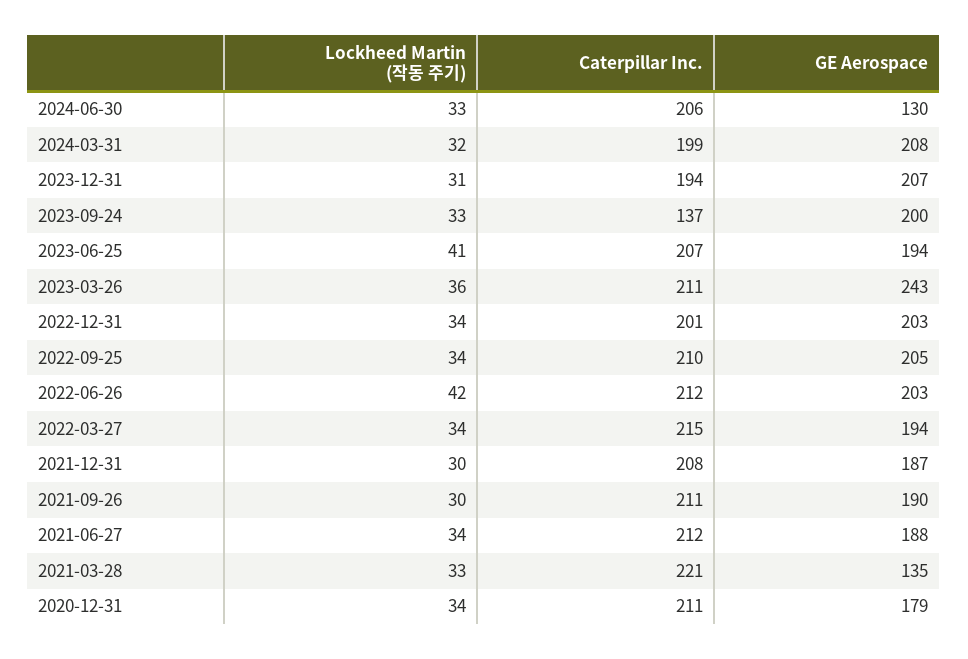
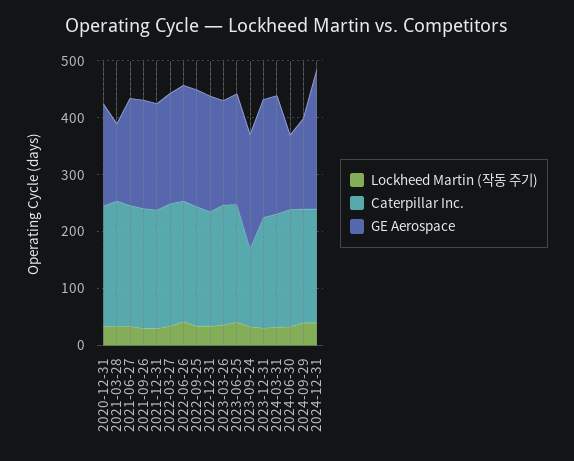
GE Aerospace, 2023-03-26: 243 -> 180
Lockheed Martin (작동 주기), 2024-09-29: none -> 40
Caterpillar Inc., 2024-09-29: none -> 200
GE Aerospace, 2024-09-29: none -> 160
Lockheed Martin (작동 주기), 2024-12-31: none -> 40
Caterpillar Inc., 2024-12-31: none -> 200
GE Aerospace, 2024-12-31: none -> 240

